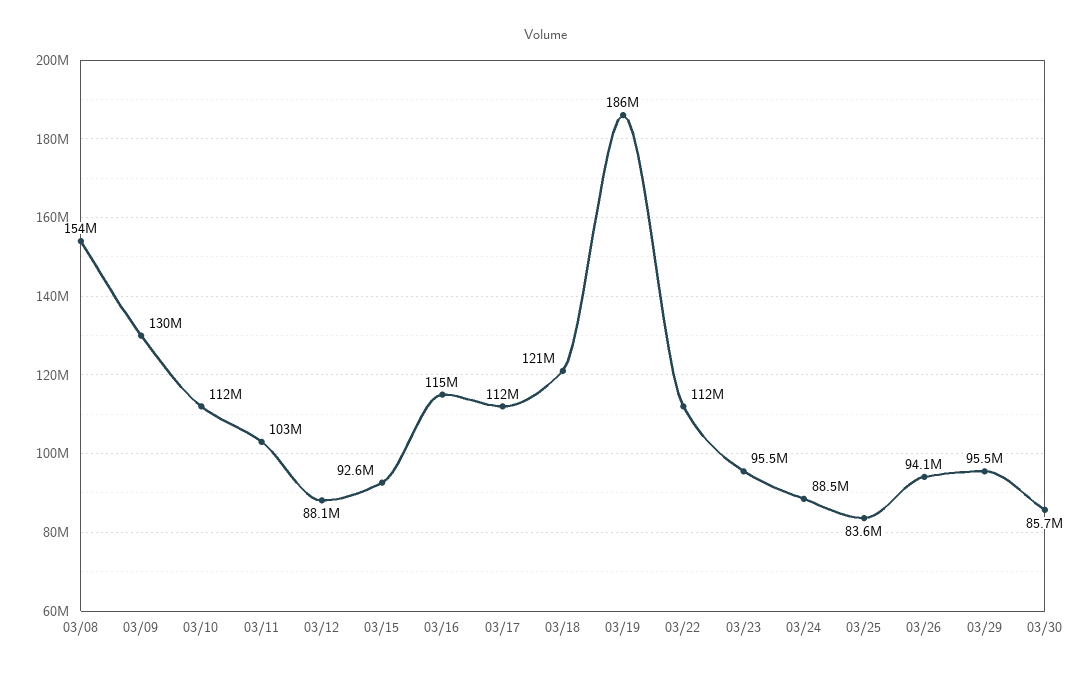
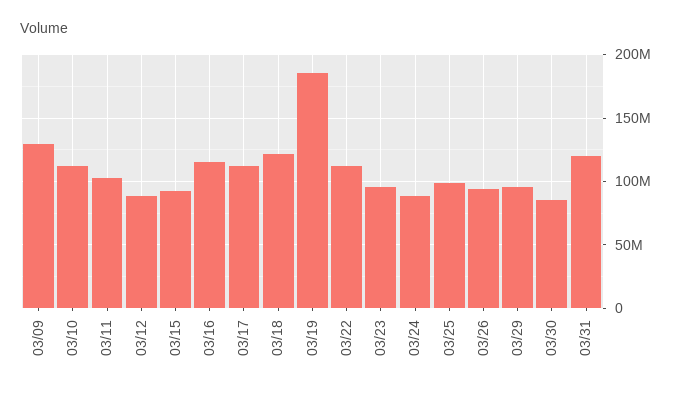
03/08: 154000000 -> none
03/25: 83600000 -> 100000000
03/31: none -> 120000000

